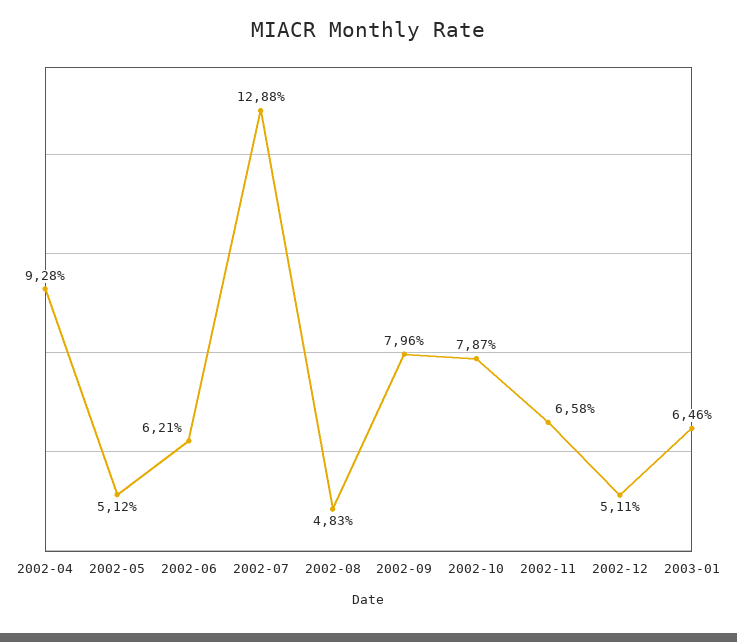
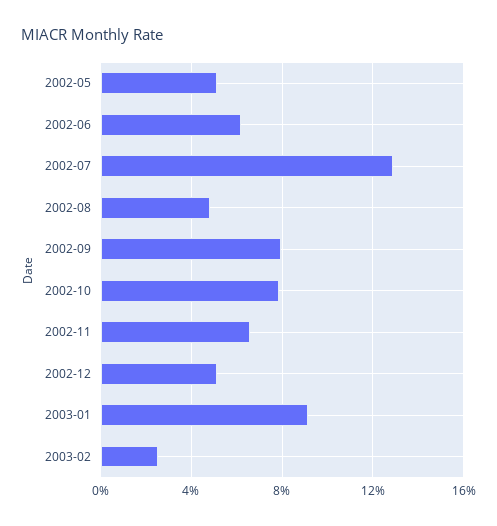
2002-04: 9.28 -> none
2003-01: 6.46 -> 9
2003-02: none -> 2.5

